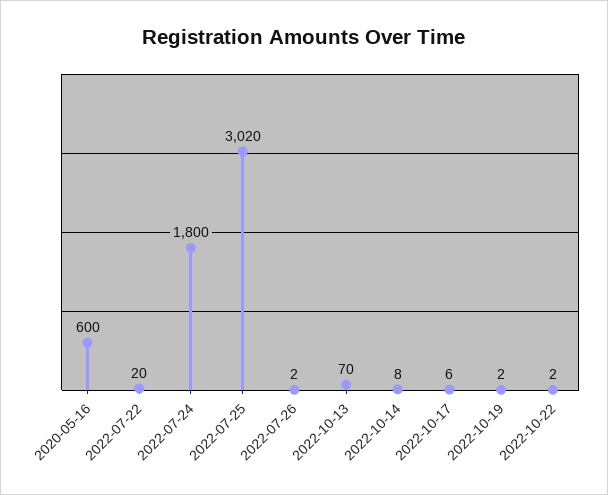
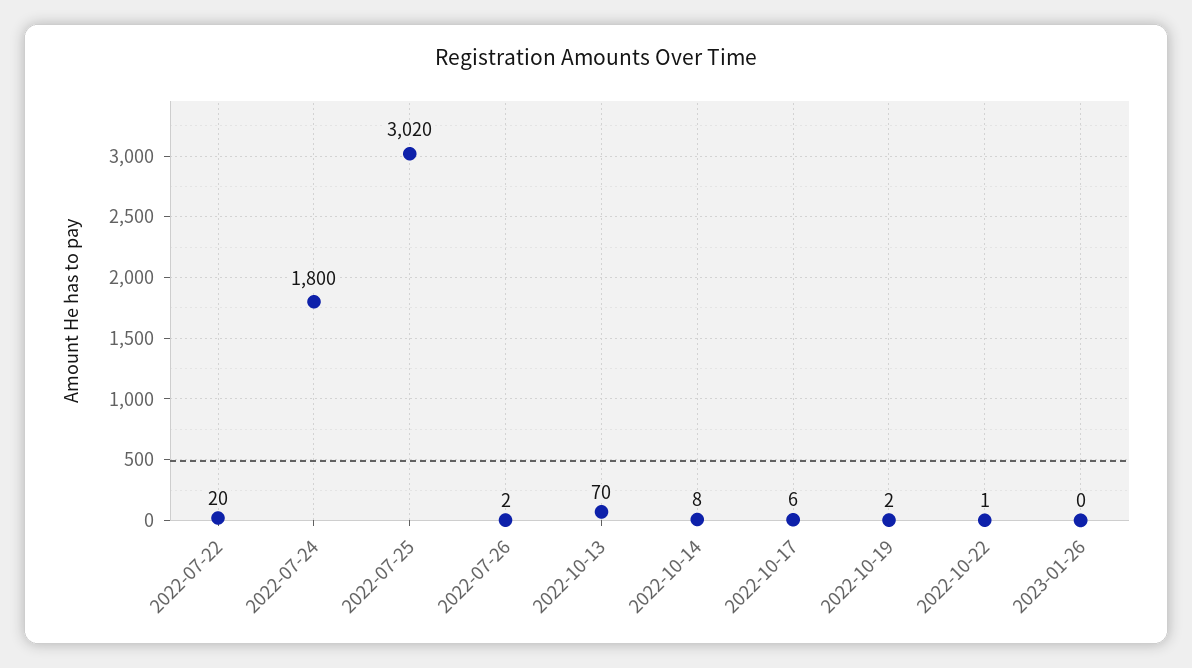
2020-05-16: 600 -> none
2022-10-22: 2 -> 1
2023-01-26: none -> 0

